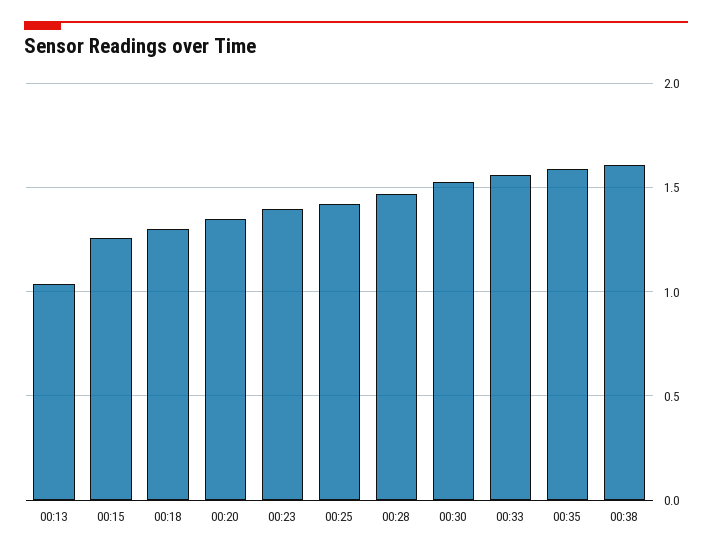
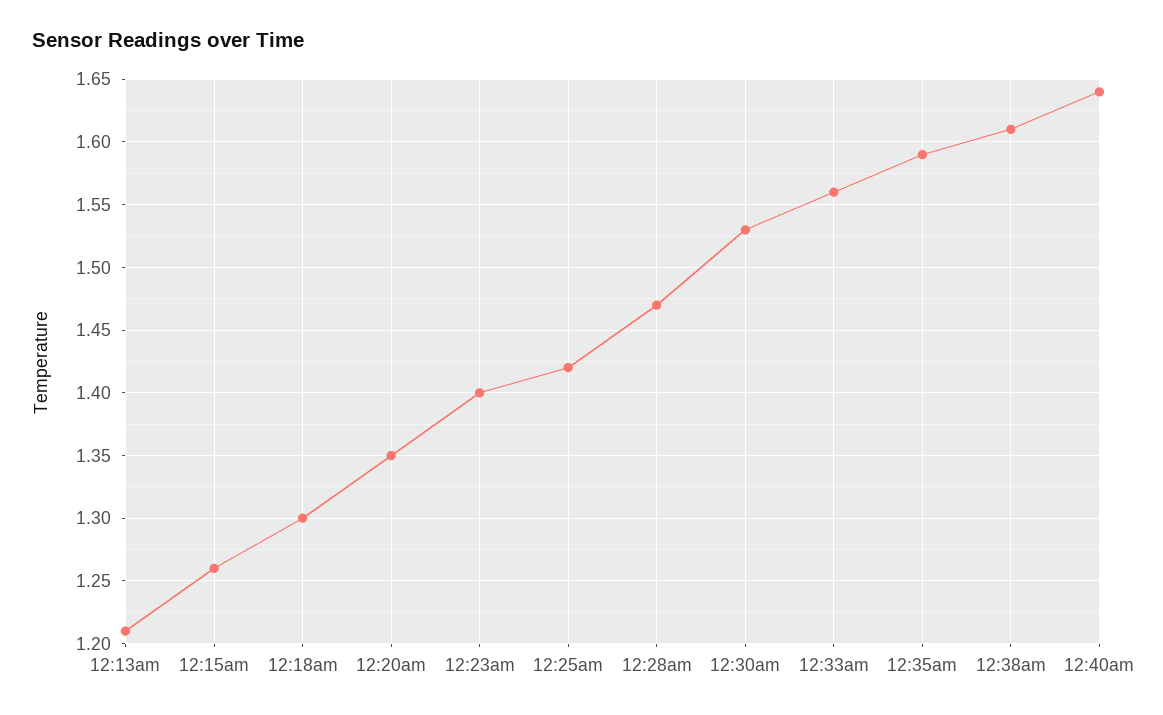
00:13: 1.05 -> 1.21
12:40am: none -> 1.64

